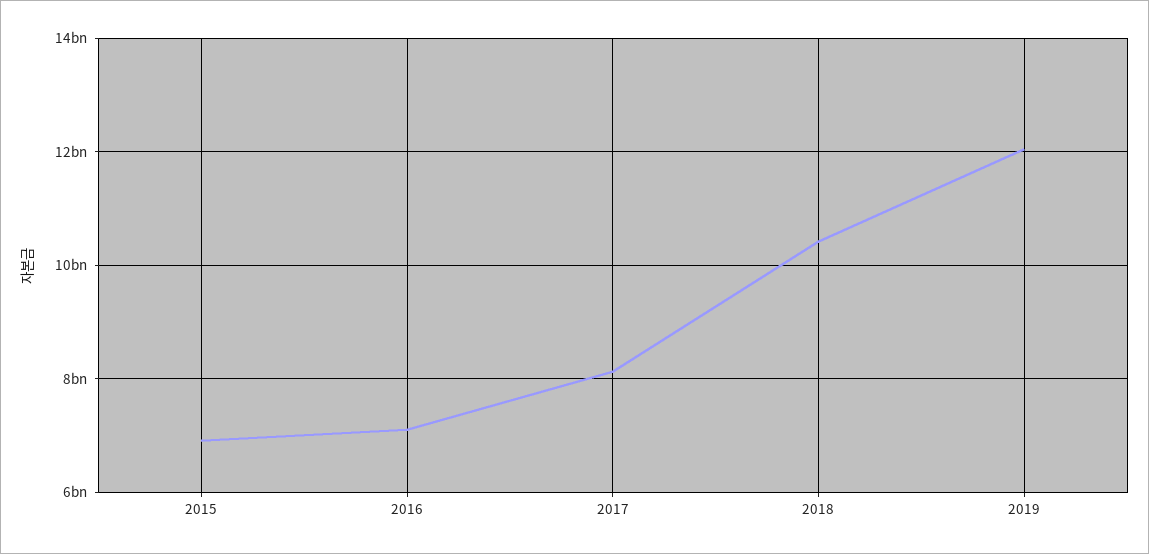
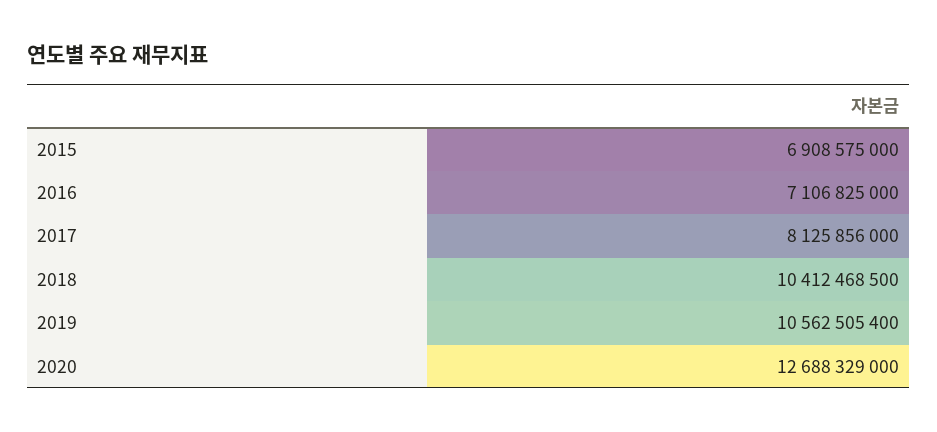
2019: 12000000000 -> 10562505400
2020: none -> 12688329000

